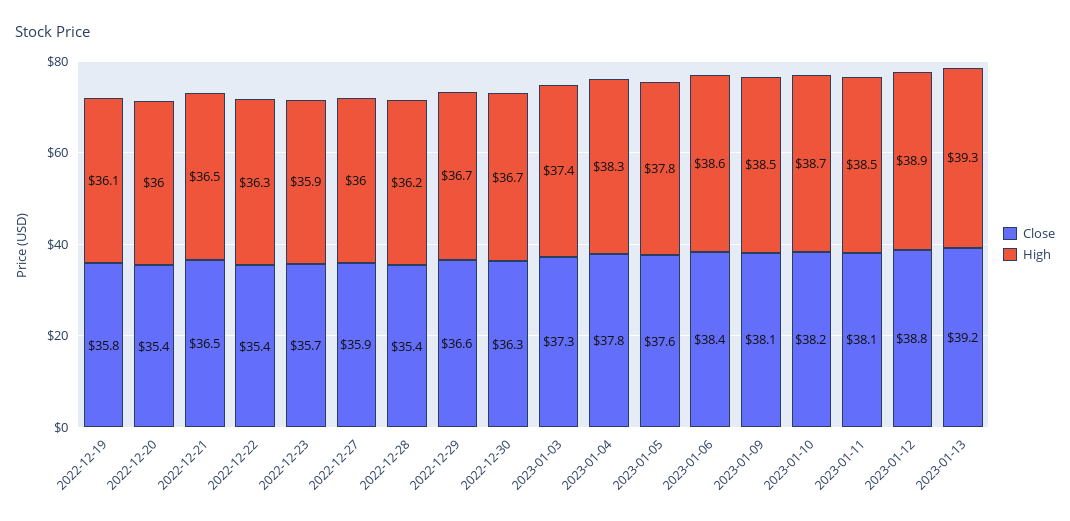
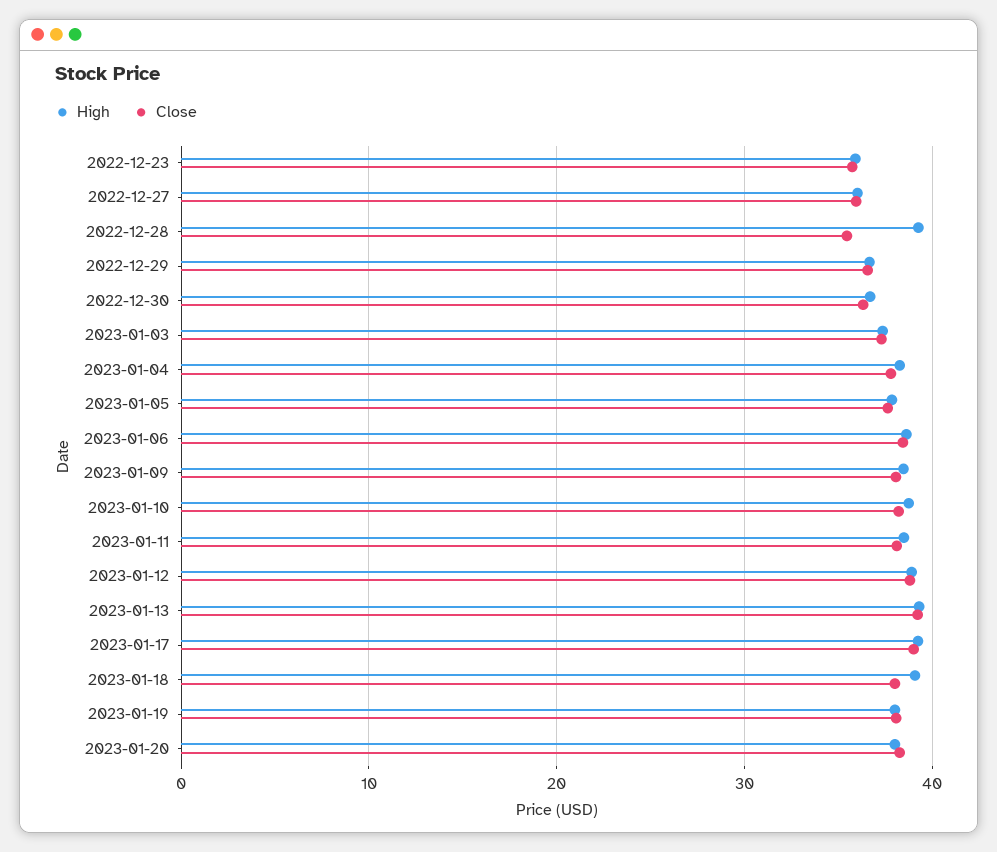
Close, 2022-12-19: 35.8 -> none
High, 2022-12-19: 36.1 -> none
Close, 2022-12-20: 35.4 -> none
High, 2022-12-20: 36 -> none
Close, 2022-12-21: 36.5 -> none
High, 2022-12-21: 36.5 -> none
Close, 2022-12-22: 35.4 -> none
High, 2022-12-22: 36.3 -> none
High, 2022-12-28: 36.2 -> 39
High, 2023-01-17: none -> 39
Close, 2023-01-17: none -> 39
High, 2023-01-18: none -> 39
Close, 2023-01-18: none -> 38
High, 2023-01-19: none -> 38
Close, 2023-01-19: none -> 38
High, 2023-01-20: none -> 38
Close, 2023-01-20: none -> 38

